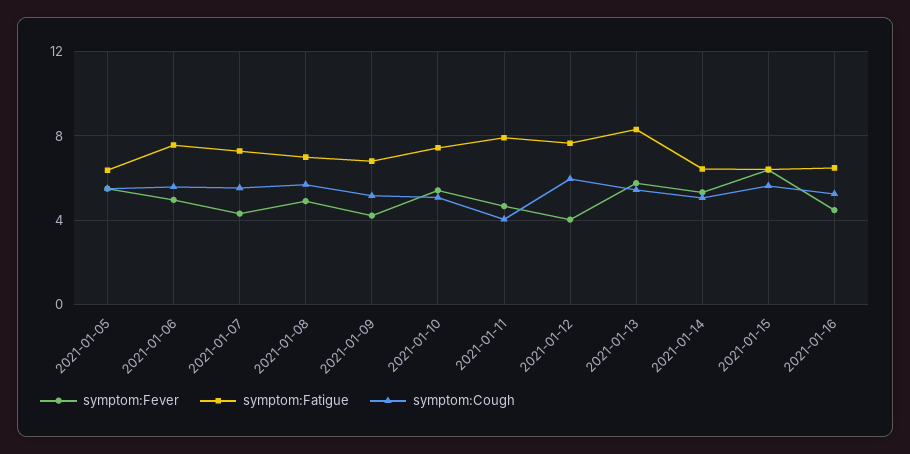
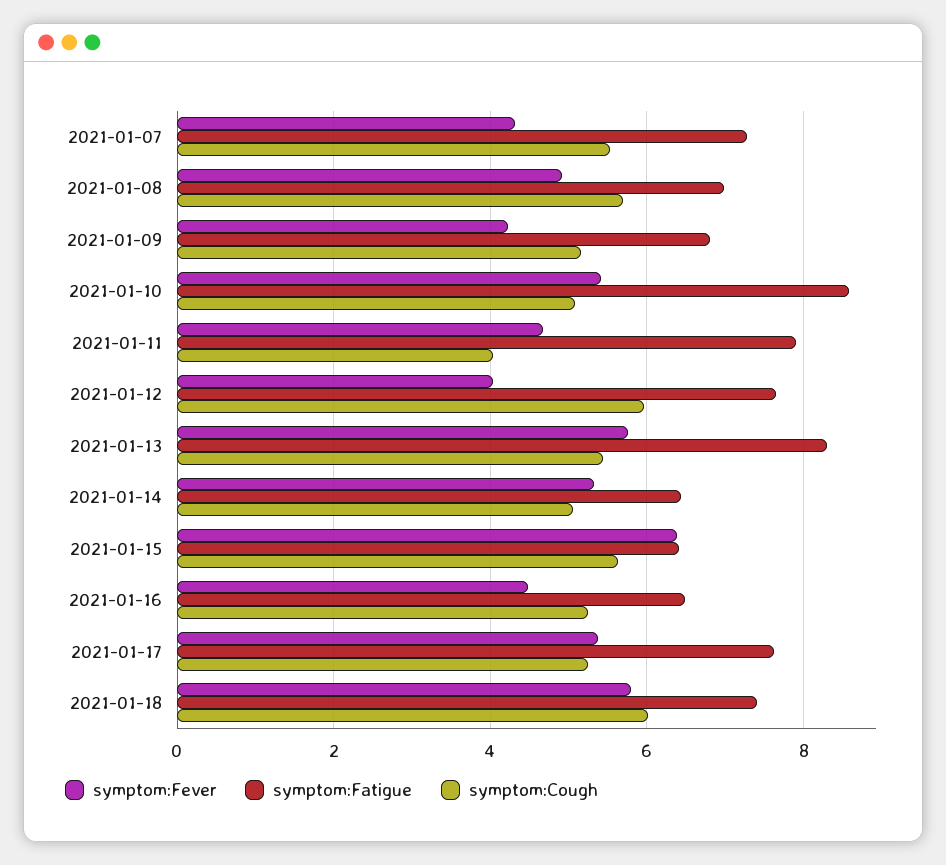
symptom:Fever, 2021-01-05: 5.5 -> none
symptom:Fatigue, 2021-01-05: 6.5 -> none
symptom:Cough, 2021-01-05: 5.5 -> none
symptom:Fever, 2021-01-06: 5 -> none
symptom:Fatigue, 2021-01-06: 7.5 -> none
symptom:Cough, 2021-01-06: 5.5 -> none
symptom:Fatigue, 2021-01-10: 7.5 -> 8.6
symptom:Fever, 2021-01-17: none -> 5.4
symptom:Fatigue, 2021-01-17: none -> 7.6
symptom:Cough, 2021-01-17: none -> 5.2
symptom:Fever, 2021-01-18: none -> 5.8
symptom:Fatigue, 2021-01-18: none -> 7.4
symptom:Cough, 2021-01-18: none -> 6

